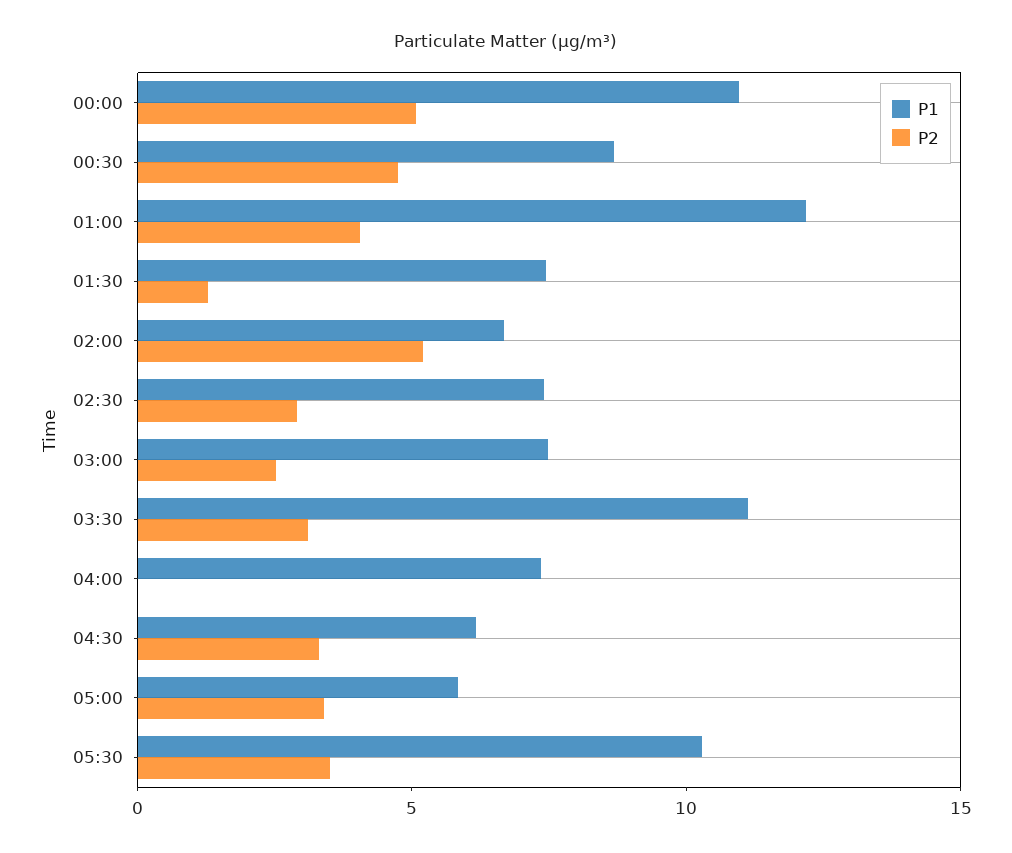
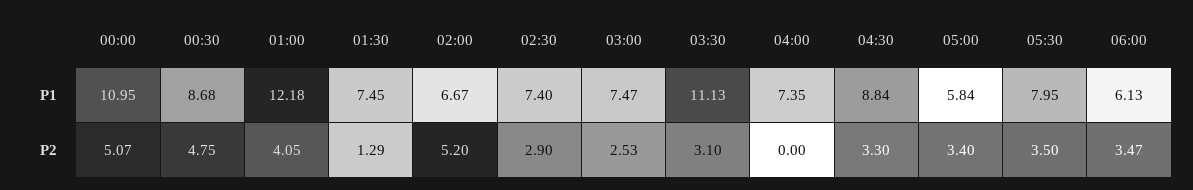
P1, 04:30: 6 -> 8.84
P1, 05:30: 10 -> 7.95
P1, 06:00: none -> 6.13
P2, 06:00: none -> 3.47

